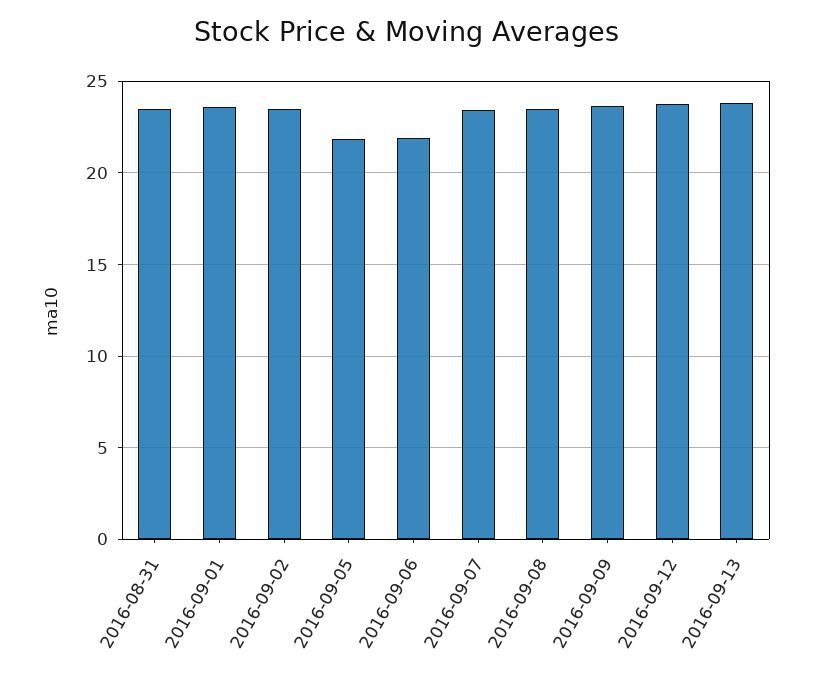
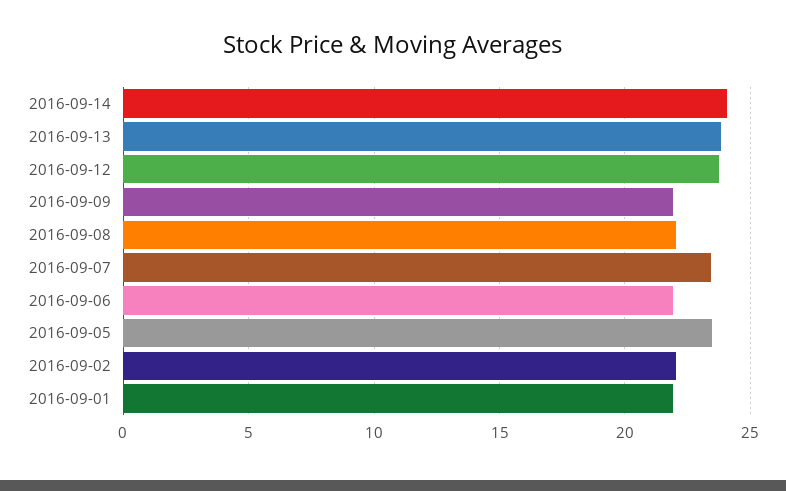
2016-08-31: 23.5 -> none
2016-09-01: 23.5 -> 22
2016-09-02: 23.5 -> 22
2016-09-05: 22 -> 23.5
2016-09-08: 23.5 -> 22
2016-09-09: 23.5 -> 22
2016-09-14: none -> 24

